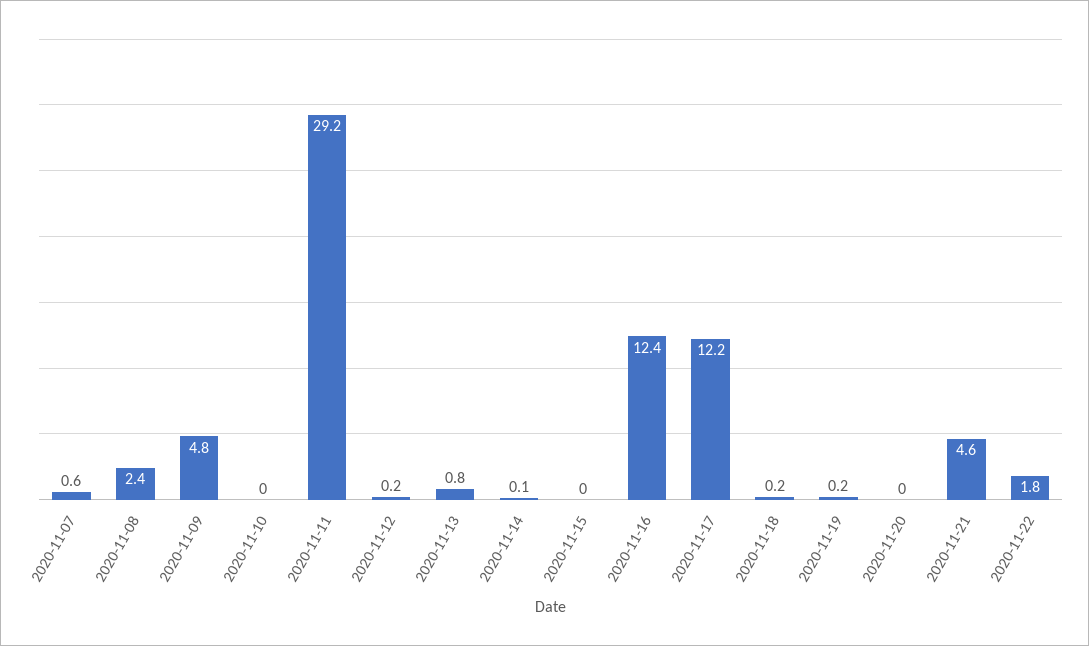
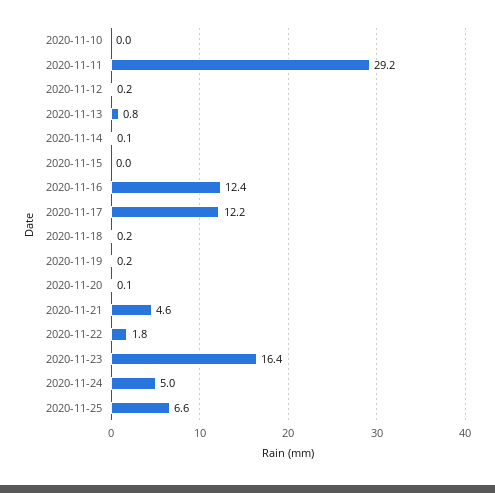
2020-11-07: 0.6 -> none
2020-11-08: 2.4 -> none
2020-11-09: 4.8 -> none
2020-11-20: 0 -> 0.1
2020-11-23: none -> 16.4
2020-11-24: none -> 5
2020-11-25: none -> 6.6

